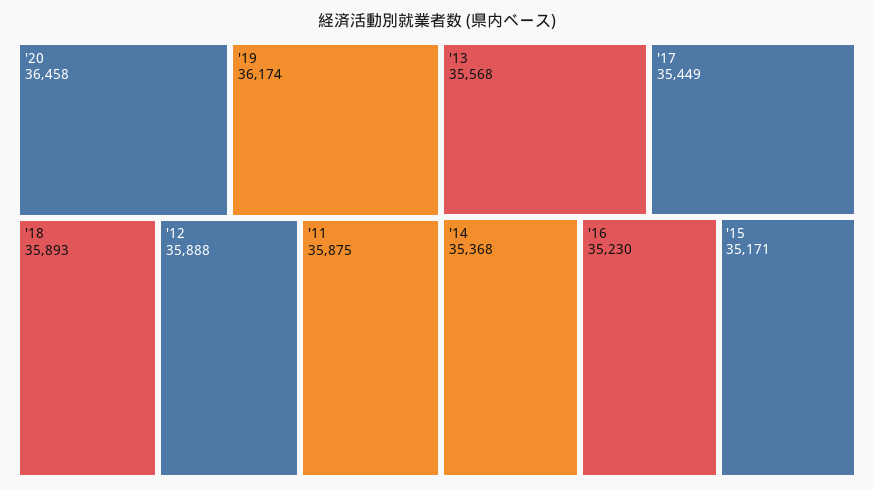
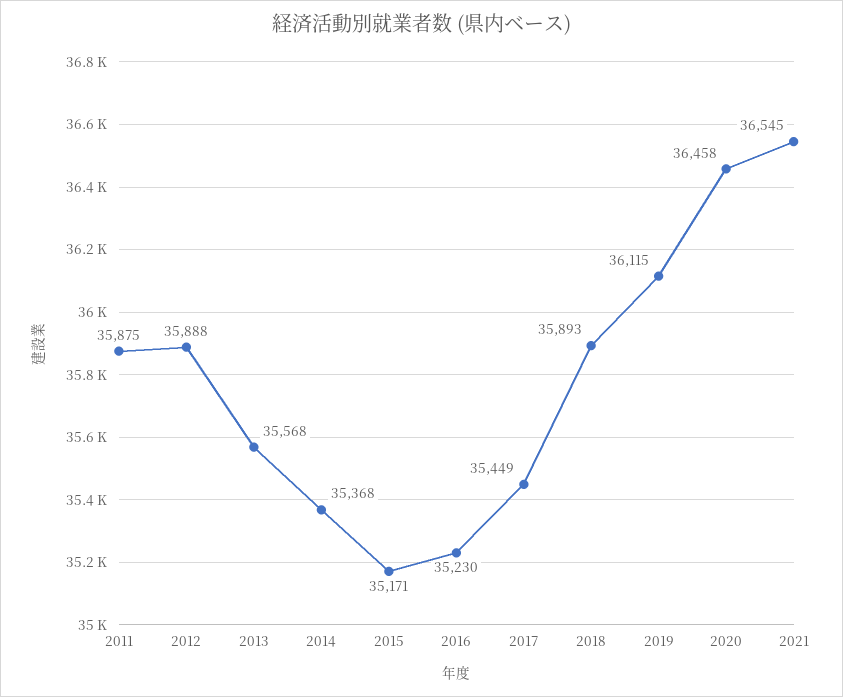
'19: 36174 -> 36115
2021: none -> 36545

